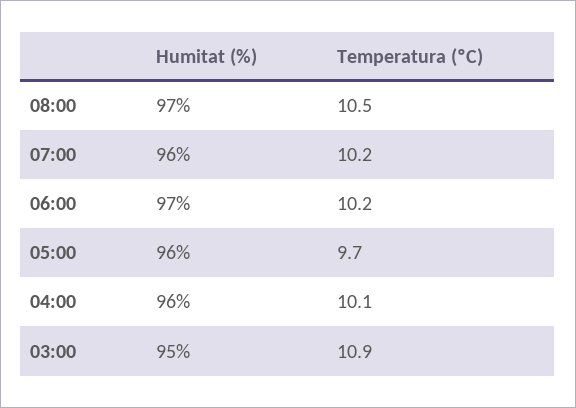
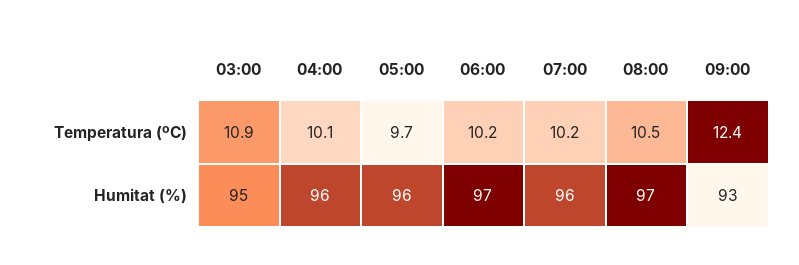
Temperatura (ºC), 09:00: none -> 12.4
Humitat (%), 09:00: none -> 93

